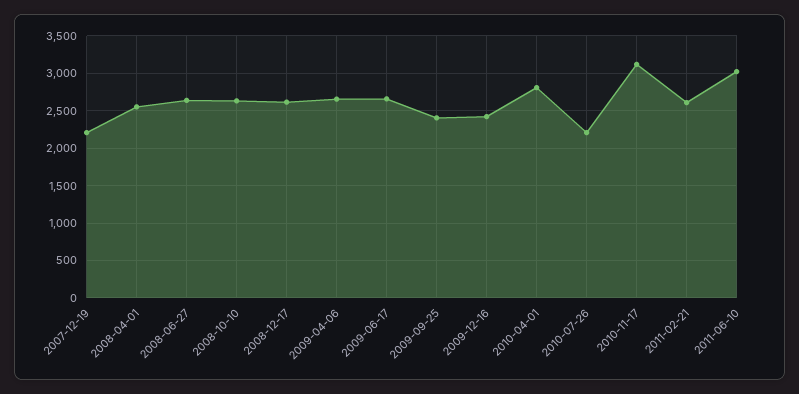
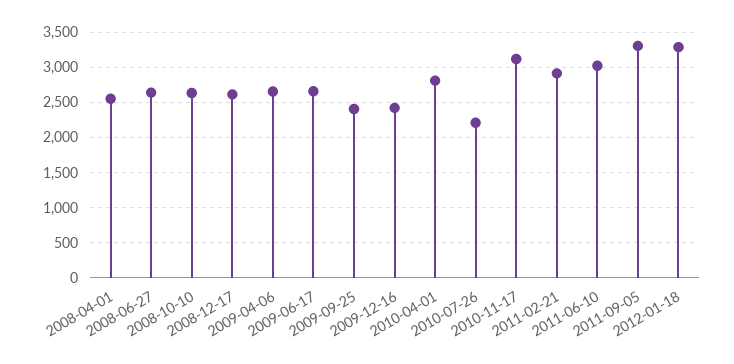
2007-12-19: 2200 -> none
2011-02-21: 2600 -> 2900
2011-09-05: none -> 3300
2012-01-18: none -> 3300

